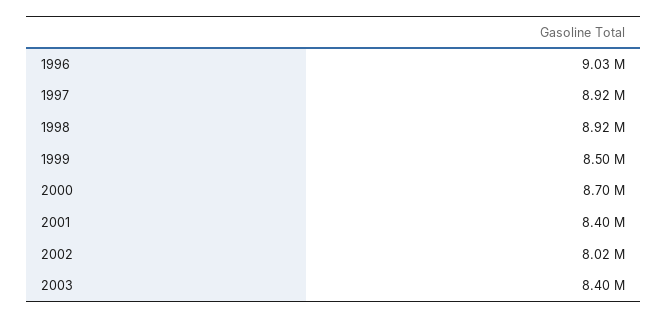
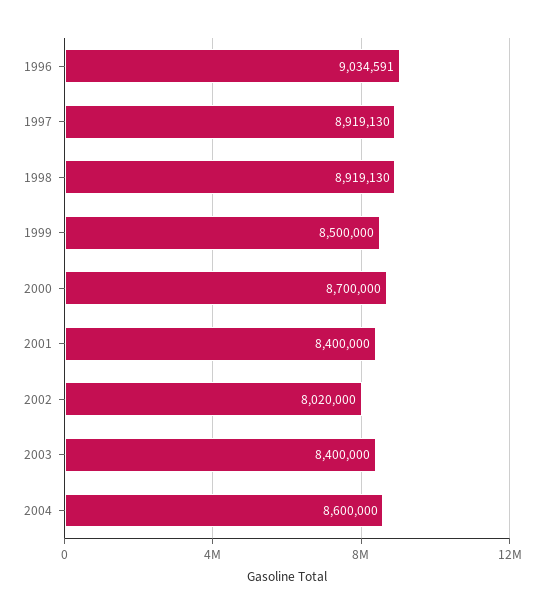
2004: none -> 8600000

